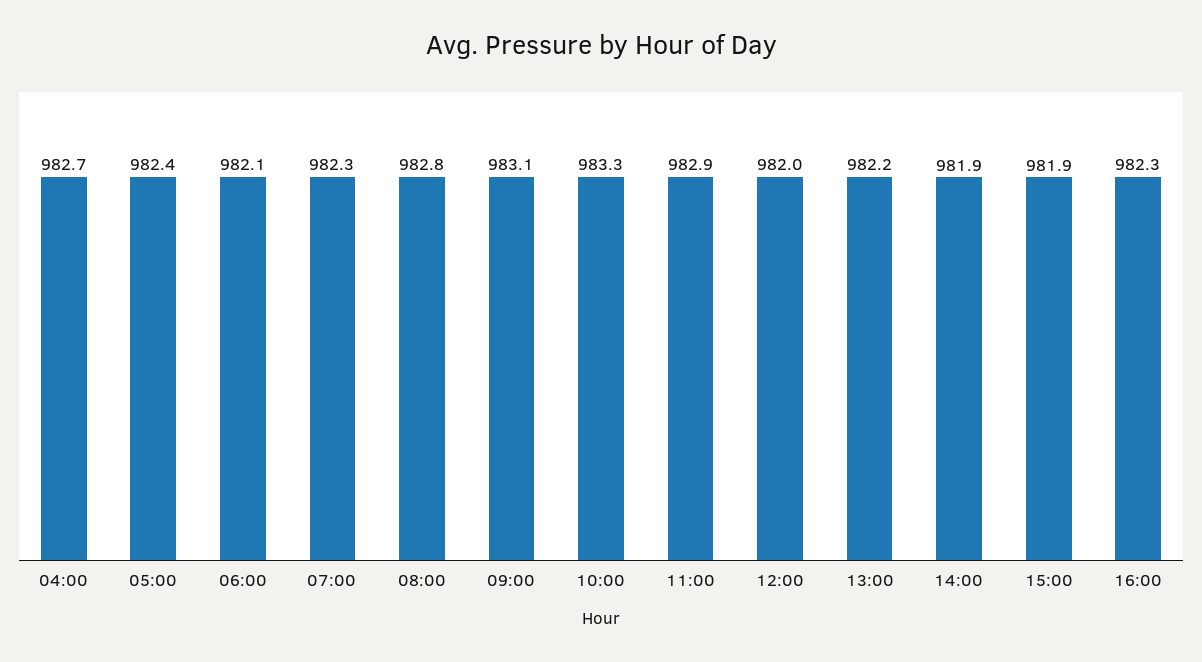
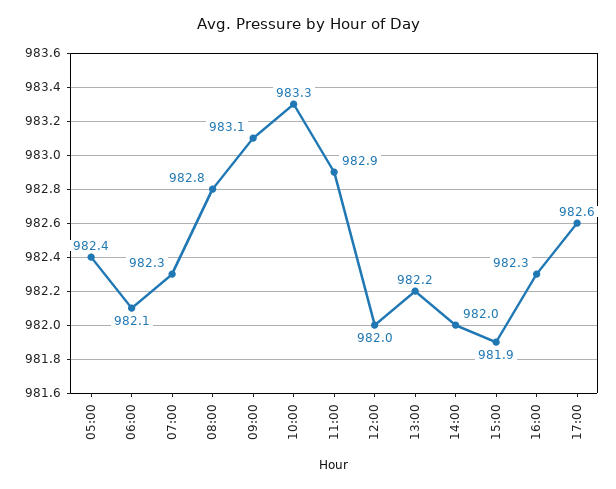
04:00: 982.7 -> none
14:00: 981.9 -> 982
17:00: none -> 982.6

